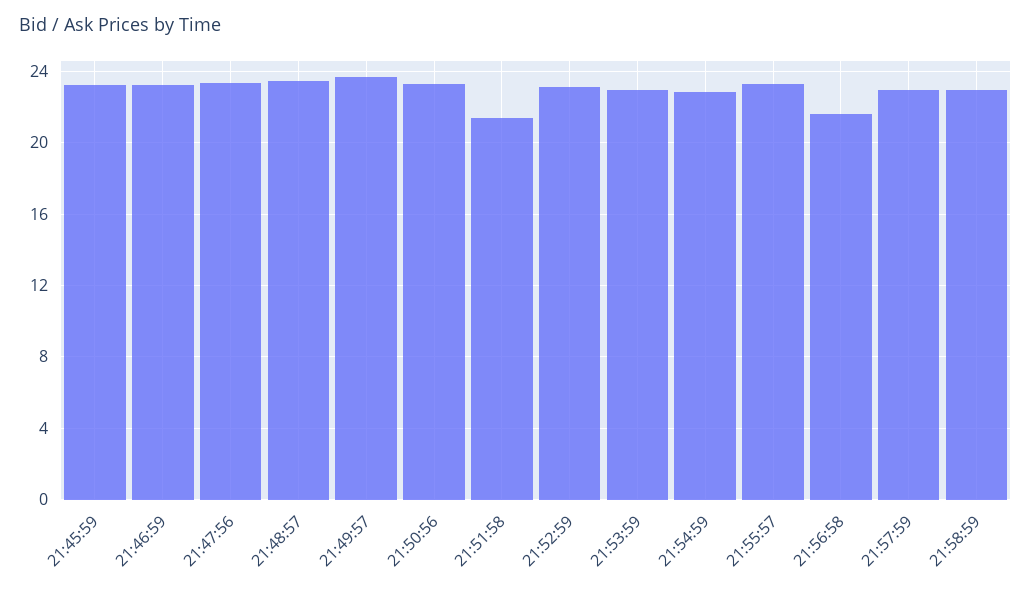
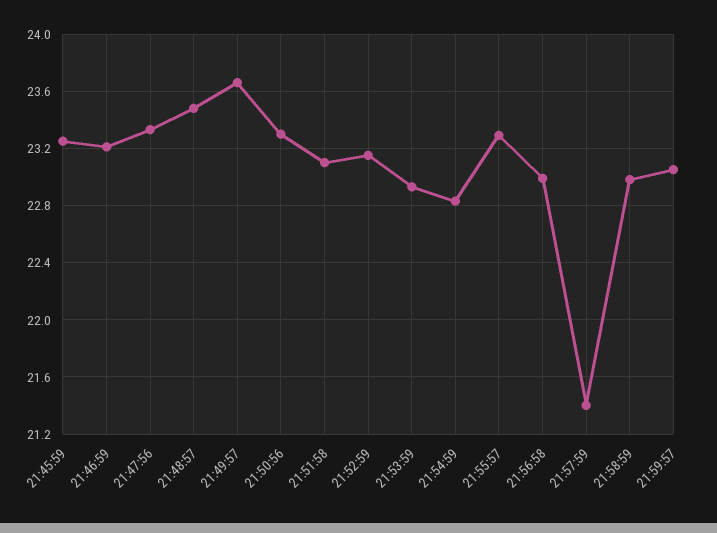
21:51:58: 21.5 -> 23.1
21:56:58: 21.5 -> 23
21:57:59: 23 -> 21.4
21:59:57: none -> 23.05

